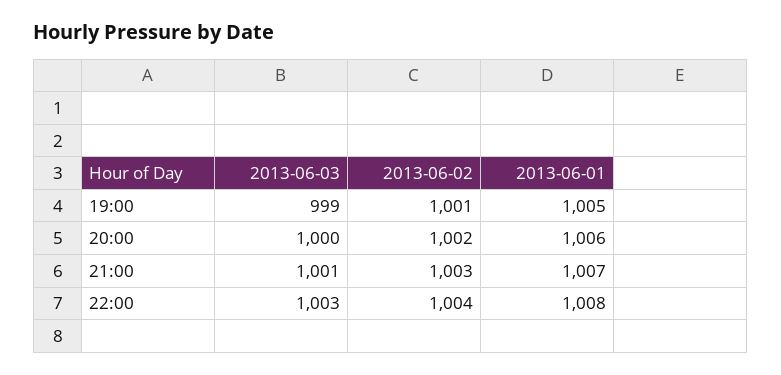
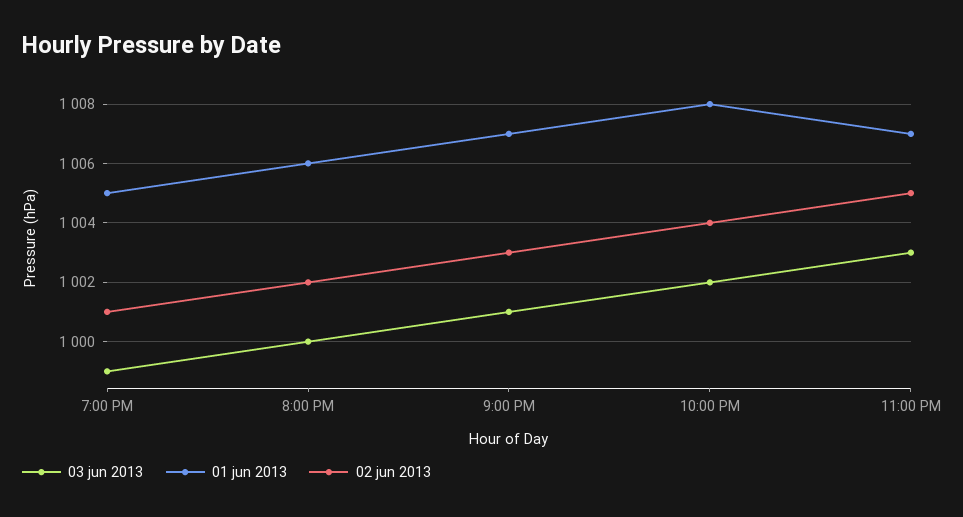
2013-06-03, 22:00: 1003 -> 1002
2013-06-03, 11:00 PM: none -> 1003
2013-06-01, 11:00 PM: none -> 1007
2013-06-02, 11:00 PM: none -> 1005

